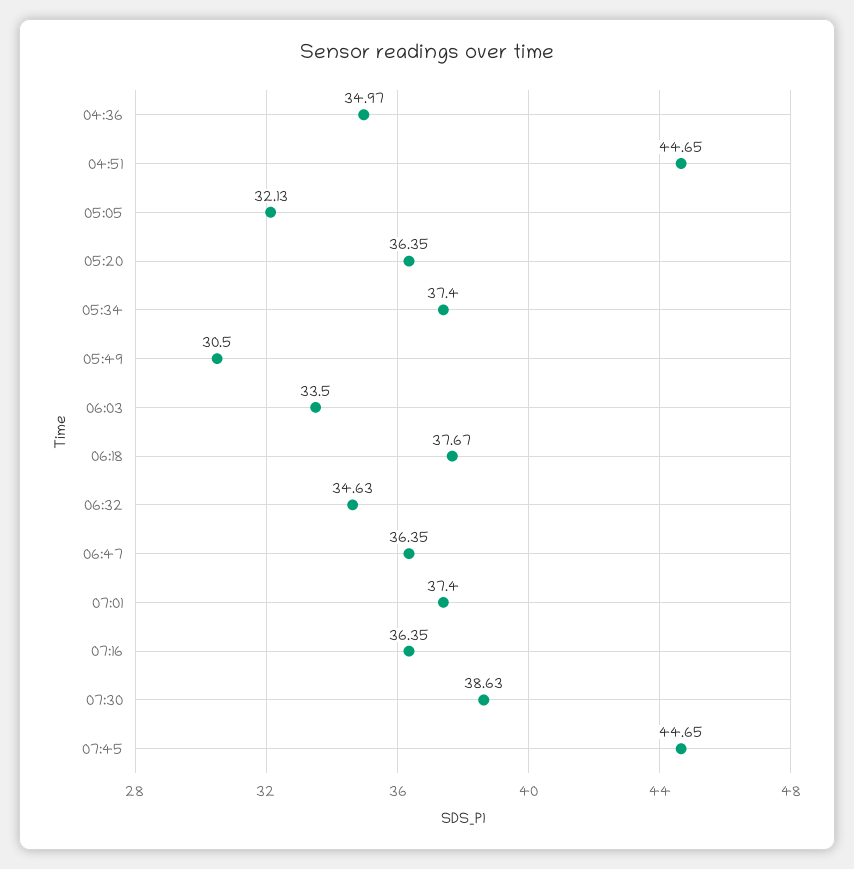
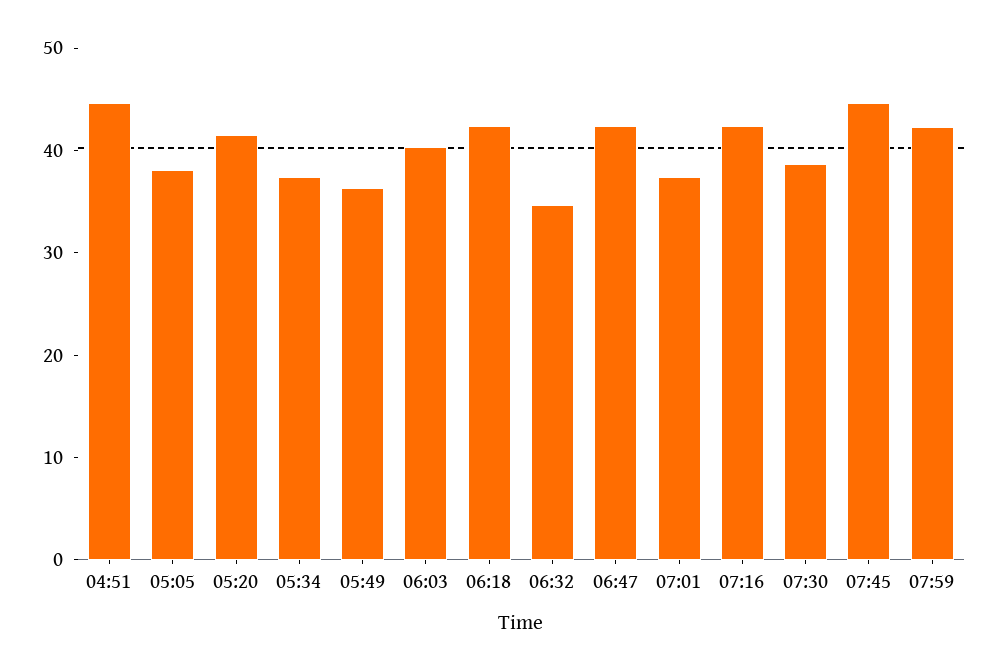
04:36: 34.97 -> none
05:05: 32.13 -> 38
05:20: 36.35 -> 42
05:49: 30.5 -> 36
06:03: 33.5 -> 40
06:18: 37.67 -> 42
06:47: 36.35 -> 42
07:16: 36.35 -> 42
07:59: none -> 42

